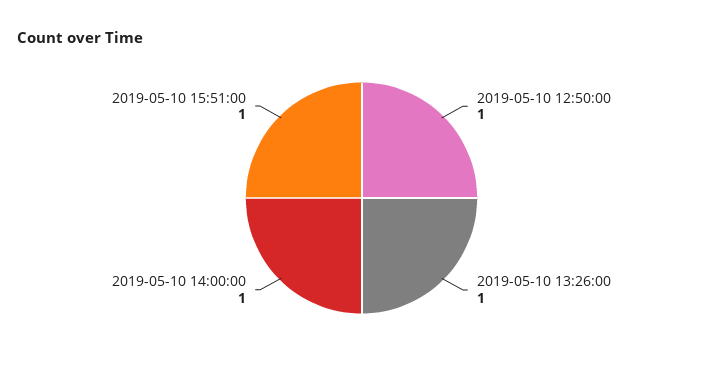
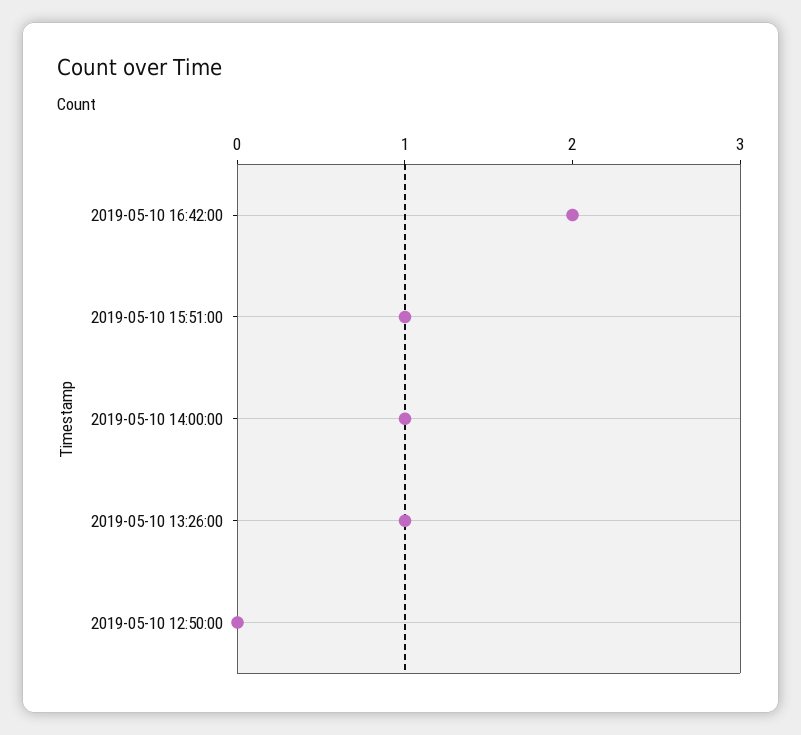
2019-05-10 12:50:00: 1 -> 0
2019-05-10 16:42:00: none -> 2

